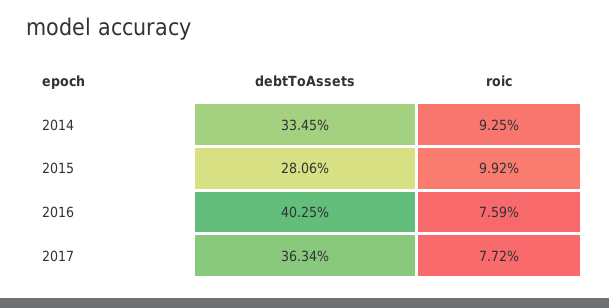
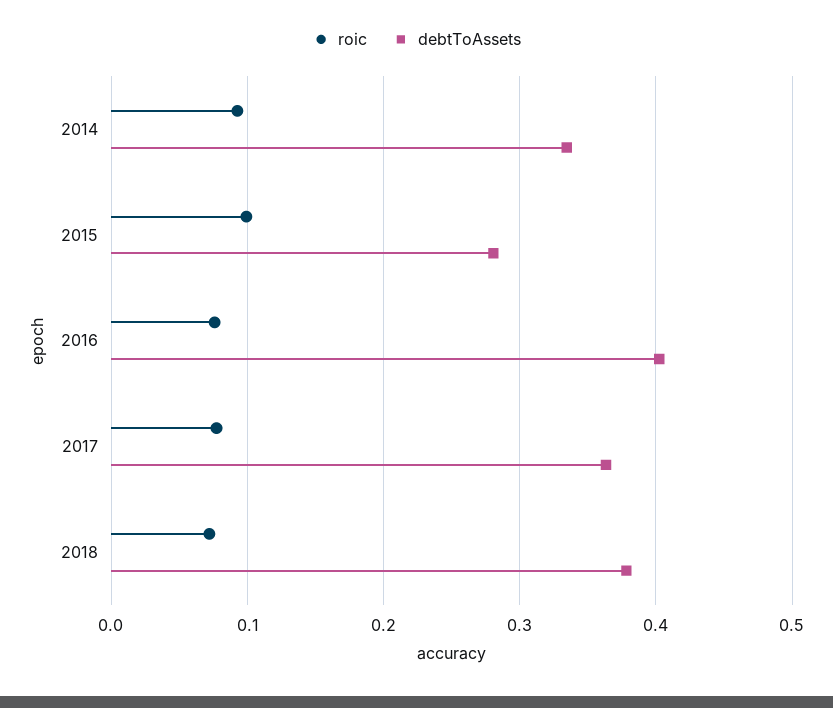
roic, 2018: none -> 0.07
debtToAssets, 2018: none -> 0.38

